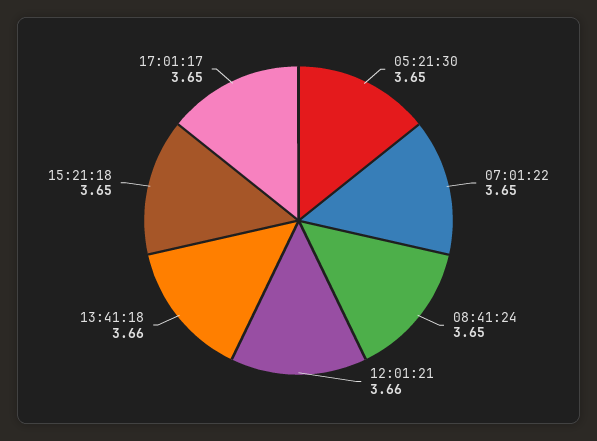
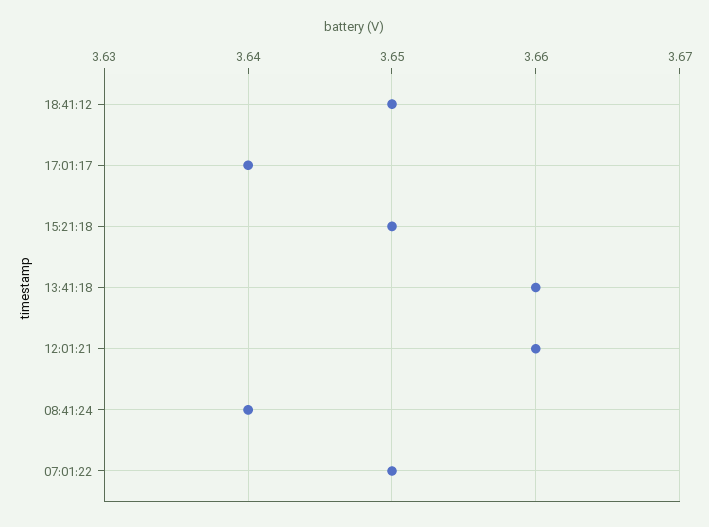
05:21:30: 3.65 -> none
08:41:24: 3.65 -> 3.64
17:01:17: 3.65 -> 3.64
18:41:12: none -> 3.65

